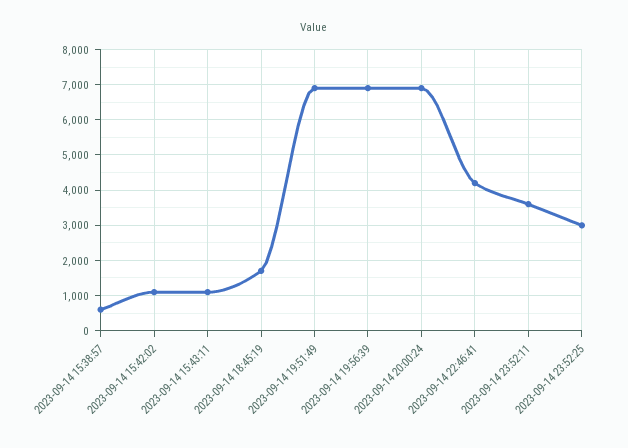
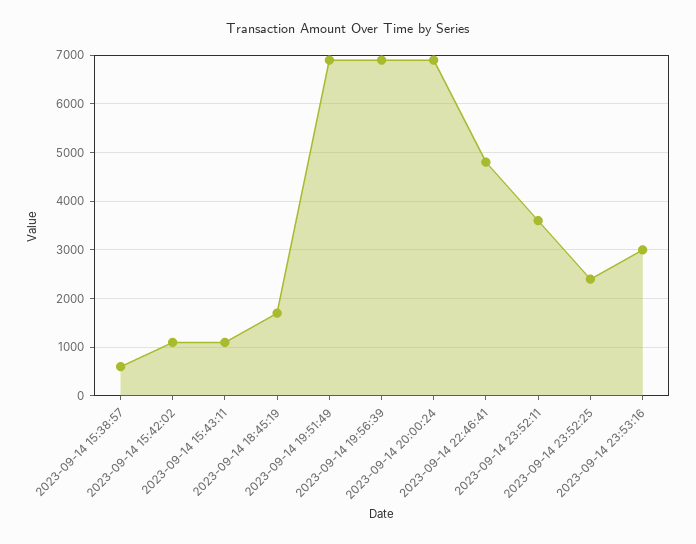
2023-09-14 22:46:41: 4200 -> 4800
2023-09-14 23:52:25: 3000 -> 2400
2023-09-14 23:53:16: none -> 3000

